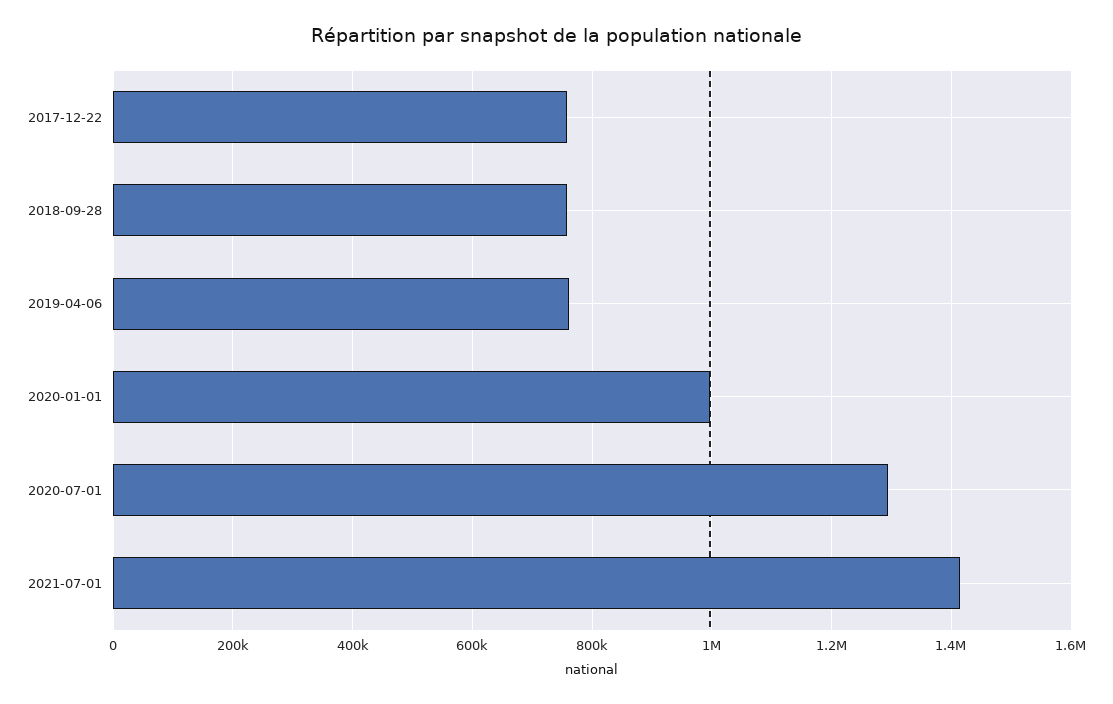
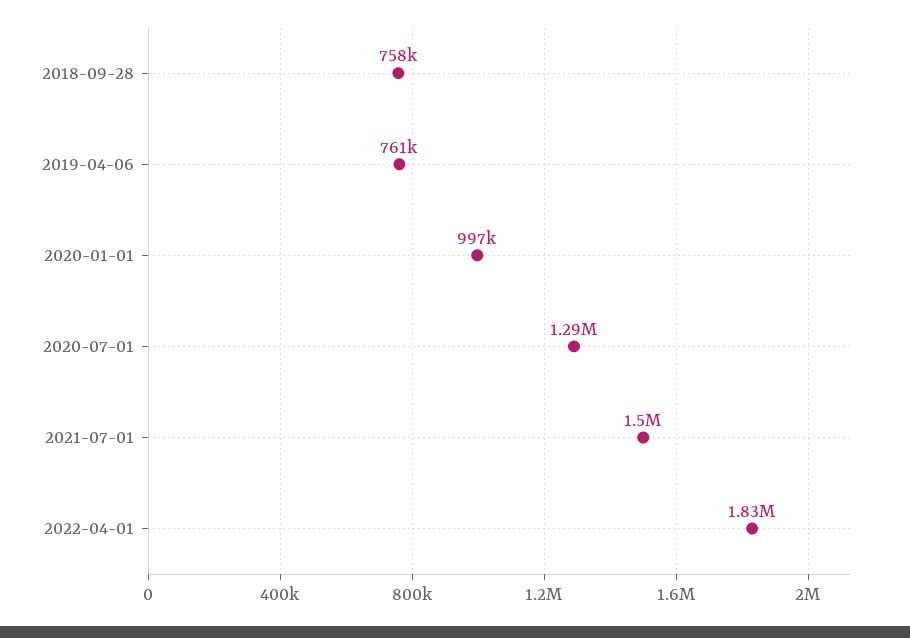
2017-12-22: 760000 -> none
2021-07-01: 1420000 -> 1500000
2022-04-01: none -> 1830000

